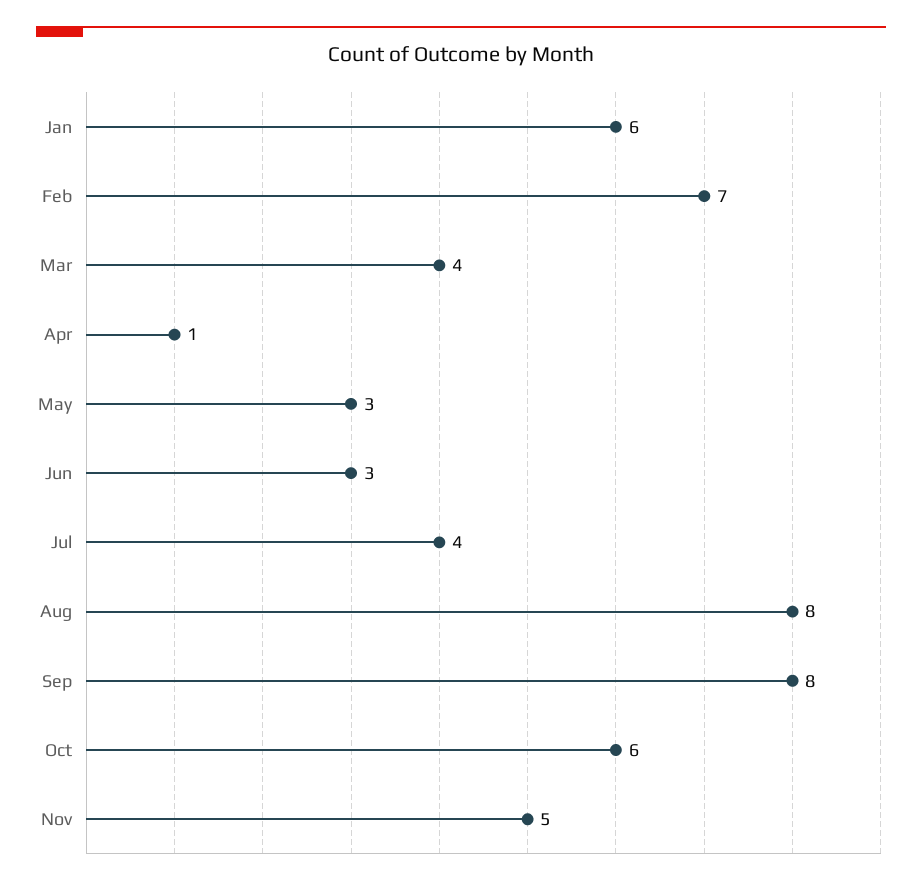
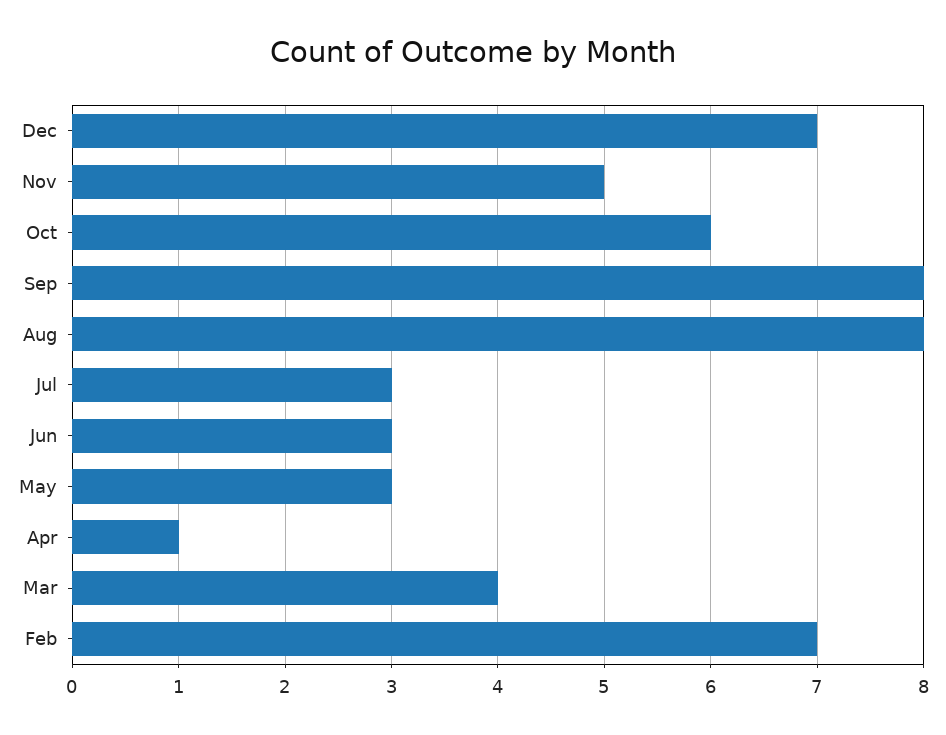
Jan: 6 -> none
Jul: 4 -> 3
Dec: none -> 7

